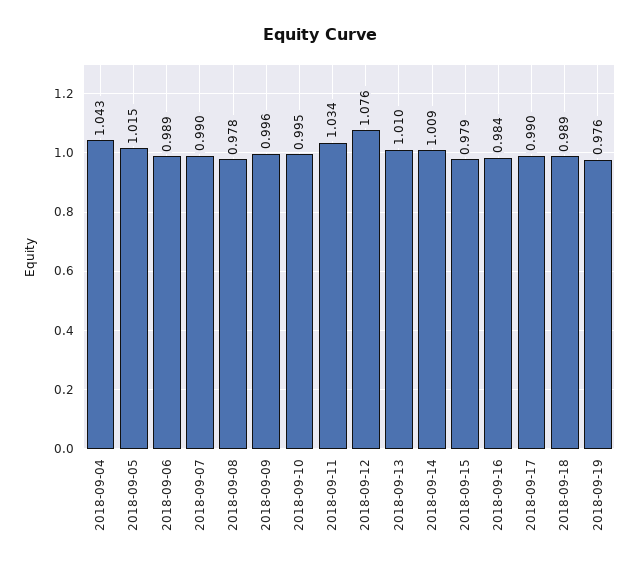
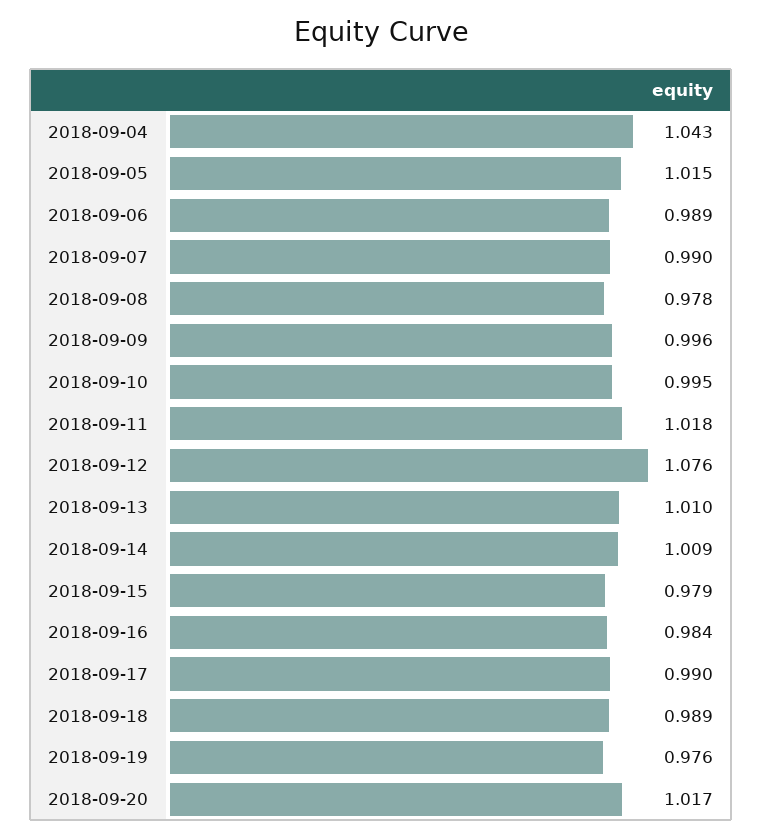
2018-09-11: 1.034 -> 1.018
2018-09-20: none -> 1.017

